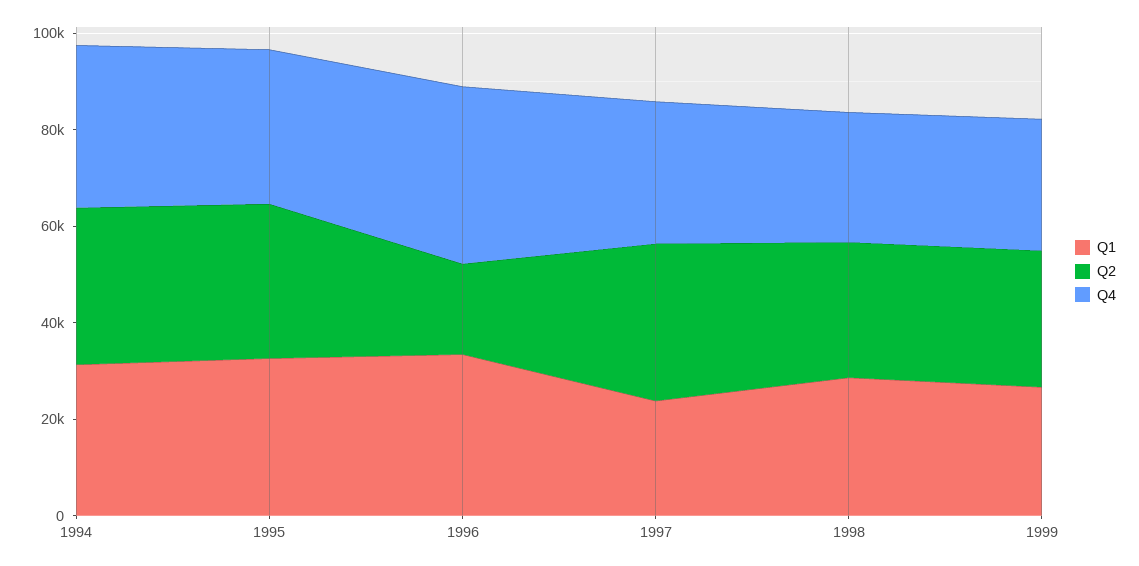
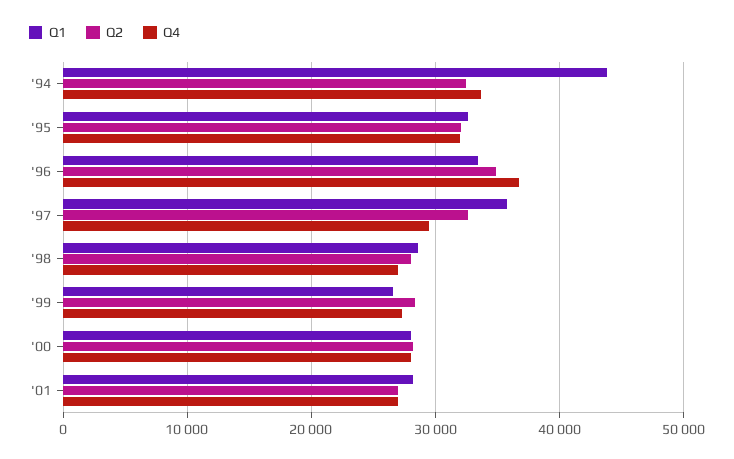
Q1, 1994: 30000 -> 44000
Q2, 1996: 20000 -> 35000
Q1, 1997: 25000 -> 36000
Q1, '00: none -> 28000
Q2, '00: none -> 28000
Q4, '00: none -> 28000
Q1, '01: none -> 28000
Q2, '01: none -> 27000
Q4, '01: none -> 27000

